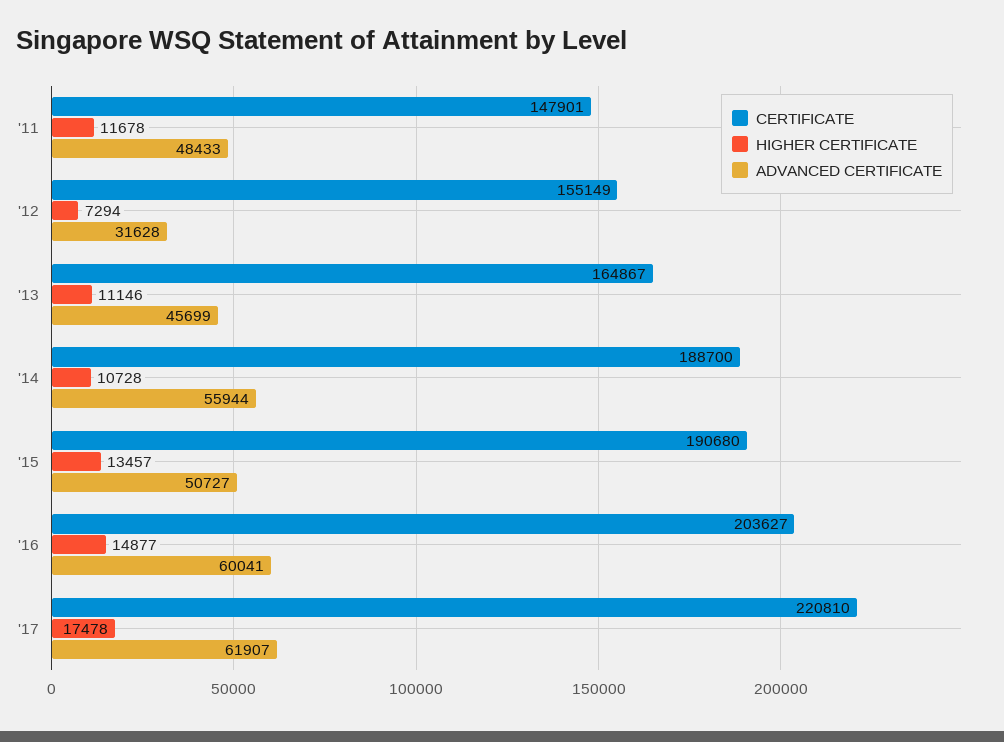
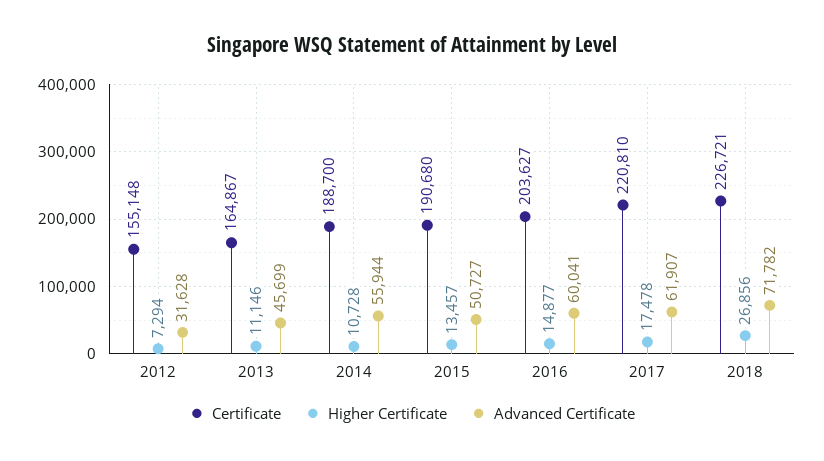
CERTIFICATE, '11: 147901 -> none
HIGHER CERTIFICATE, '11: 11678 -> none
ADVANCED CERTIFICATE, '11: 48433 -> none
CERTIFICATE, '12: 155149 -> 155148
CERTIFICATE, 2018: none -> 226721
HIGHER CERTIFICATE, 2018: none -> 26856
ADVANCED CERTIFICATE, 2018: none -> 71782

